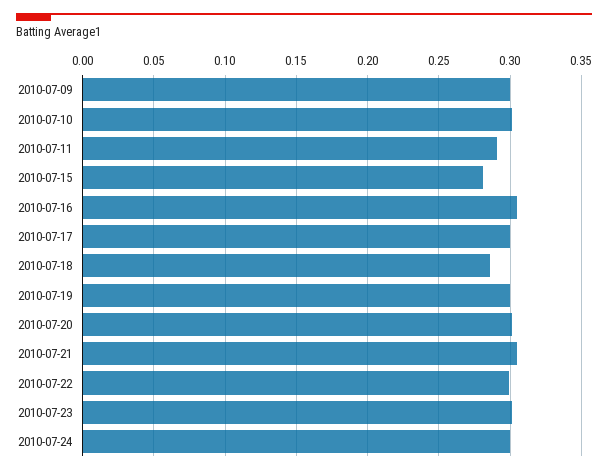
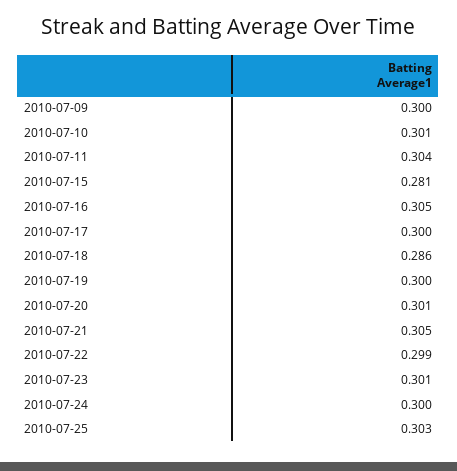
2010-07-11: 0.29 -> 0.304
2010-07-25: none -> 0.303

